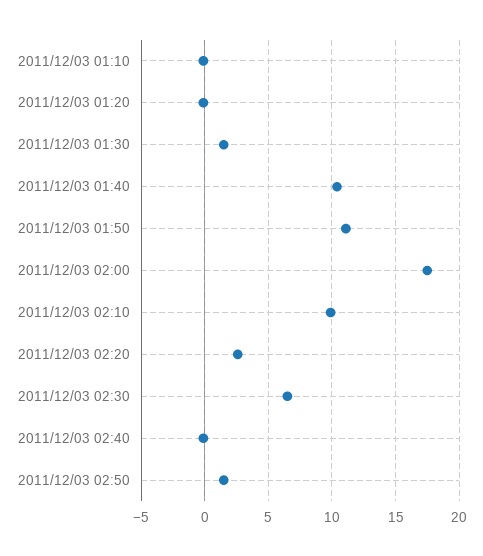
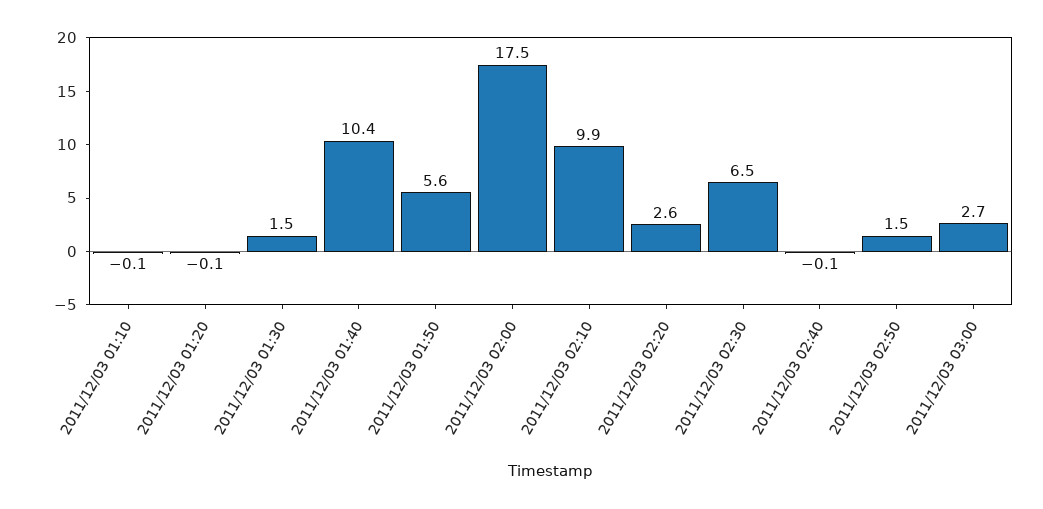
2011/12/03 01:50: 11 -> 5.6
2011/12/03 03:00: none -> 2.7

